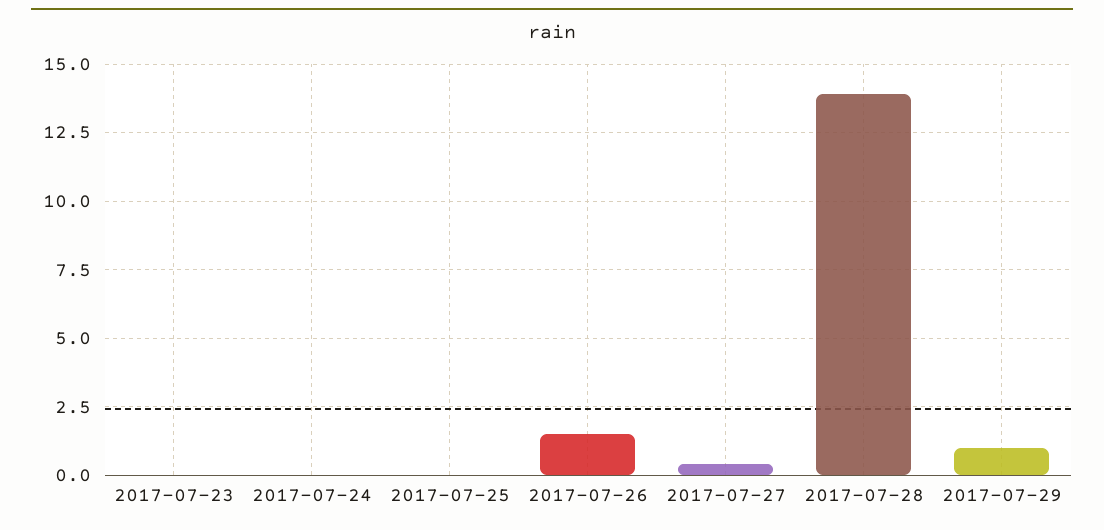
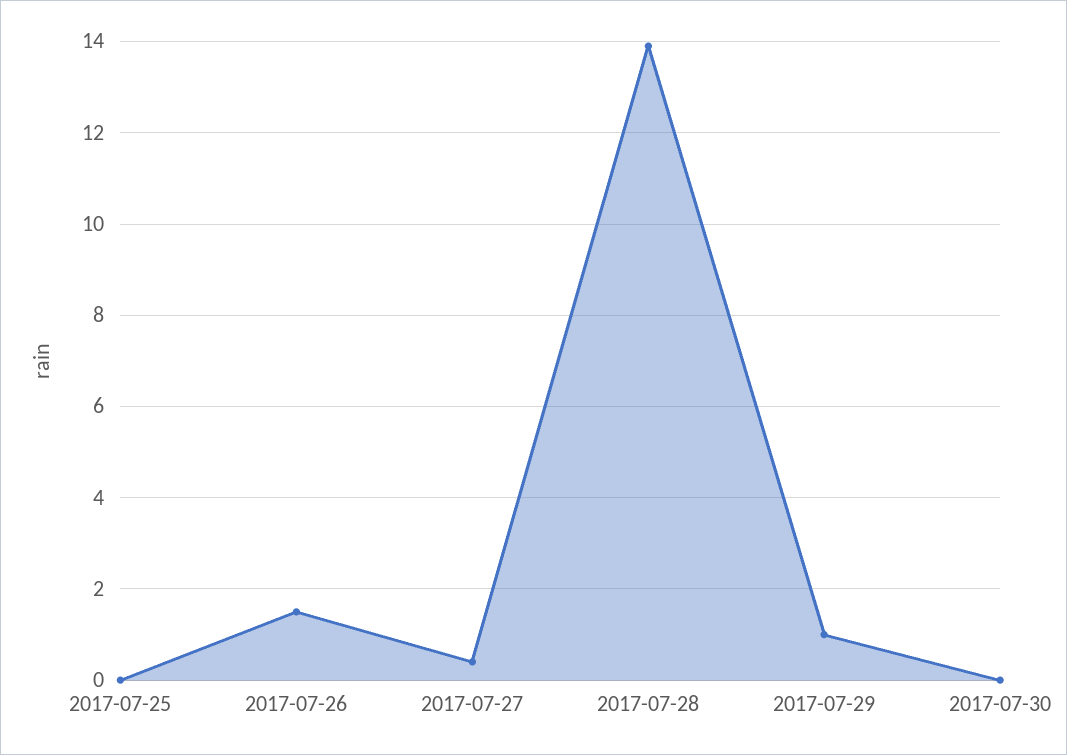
2017-07-23: 0 -> none
2017-07-24: 0 -> none
2017-07-30: none -> 0

